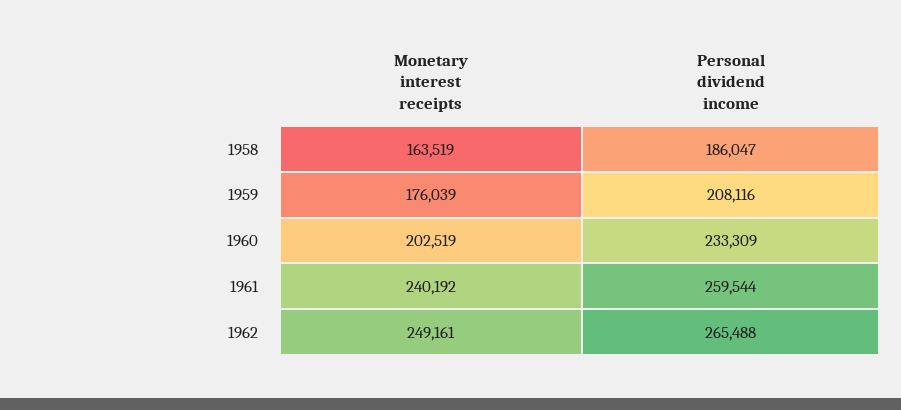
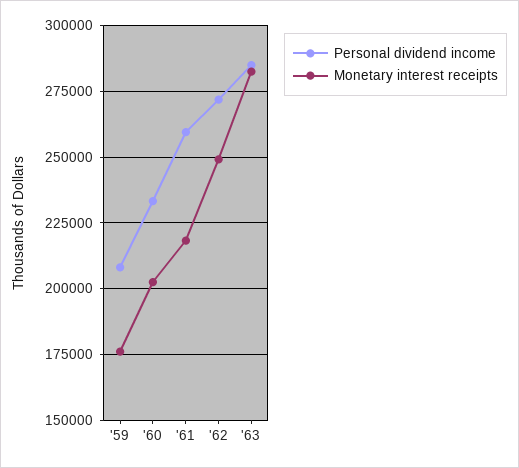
Monetary interest receipts, 1958: 163519 -> none
Personal dividend income, 1958: 186047 -> none
Monetary interest receipts, 1961: 240192 -> 217500
Personal dividend income, 1962: 265488 -> 272500
Personal dividend income, '63: none -> 285000
Monetary interest receipts, '63: none -> 282500

